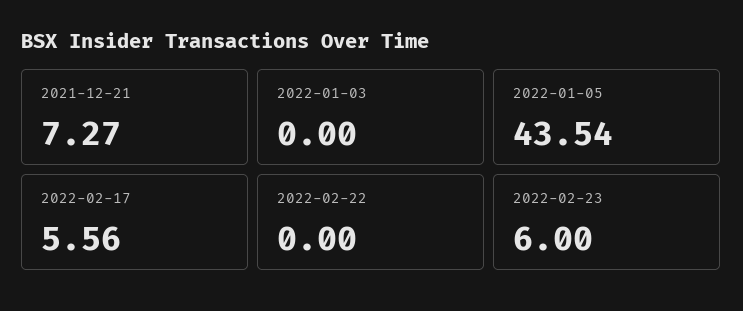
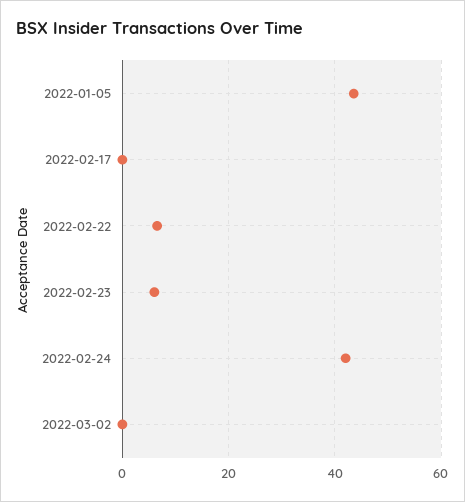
2021-12-21: 7.27 -> none
2022-01-03: 0 -> none
2022-02-17: 5.56 -> 0
2022-02-22: 0 -> 6
2022-02-24: none -> 42
2022-03-02: none -> 0

